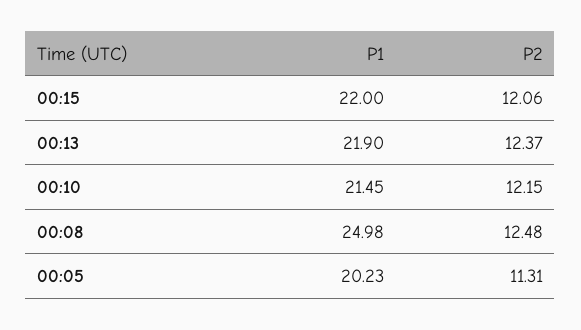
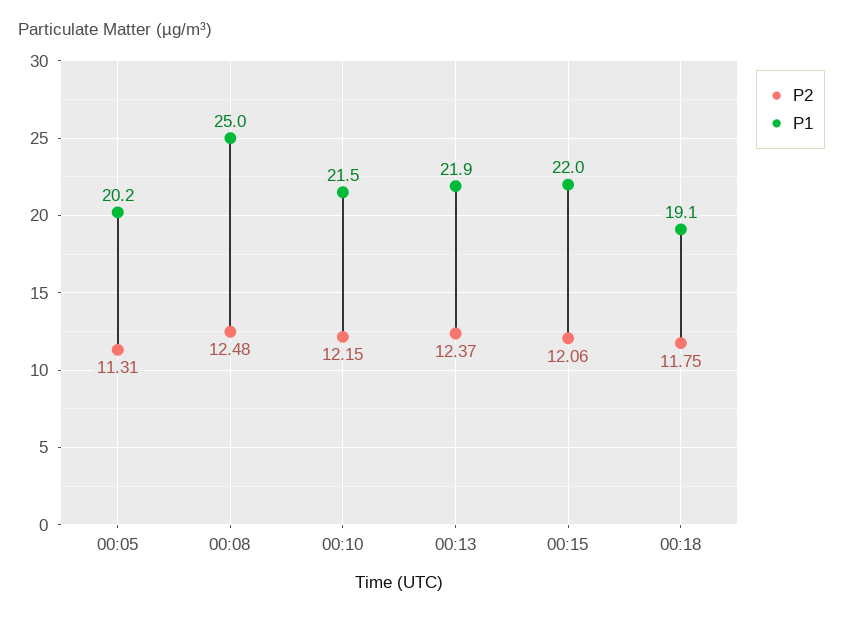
P2, 00:18: none -> 11.75
P1, 00:18: none -> 19.1

